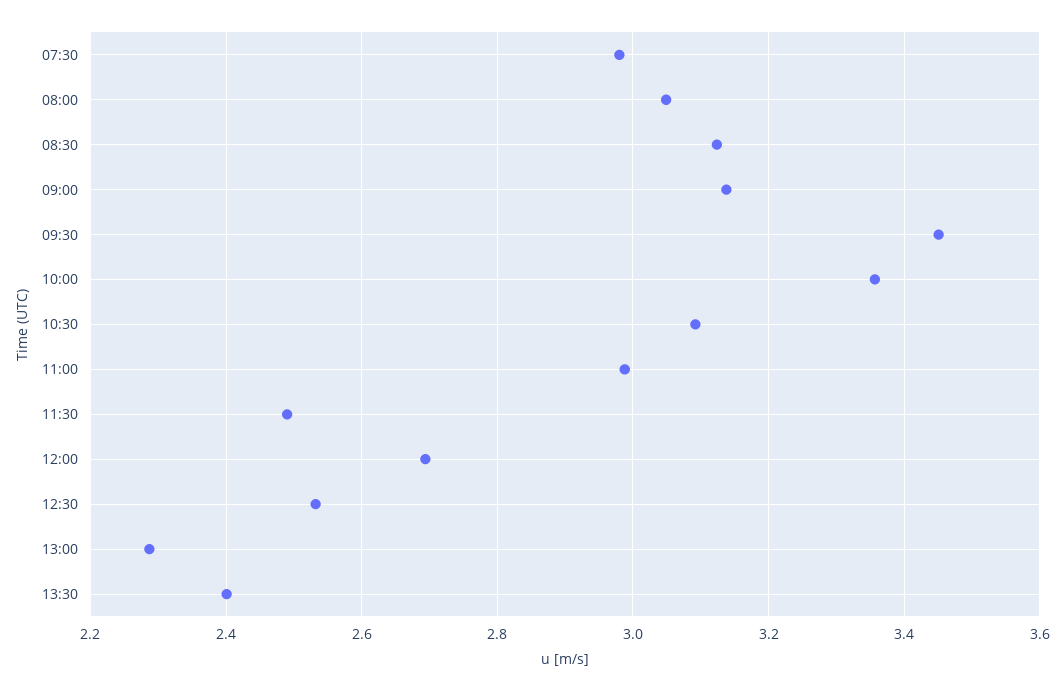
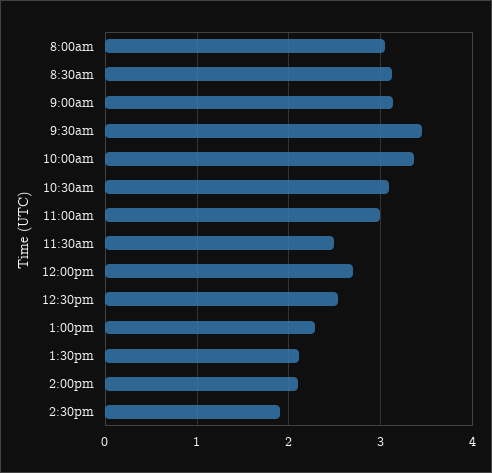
07:30: 2.98 -> none
13:30: 2.4 -> 2.1
2:00pm: none -> 2.1
2:30pm: none -> 1.9

